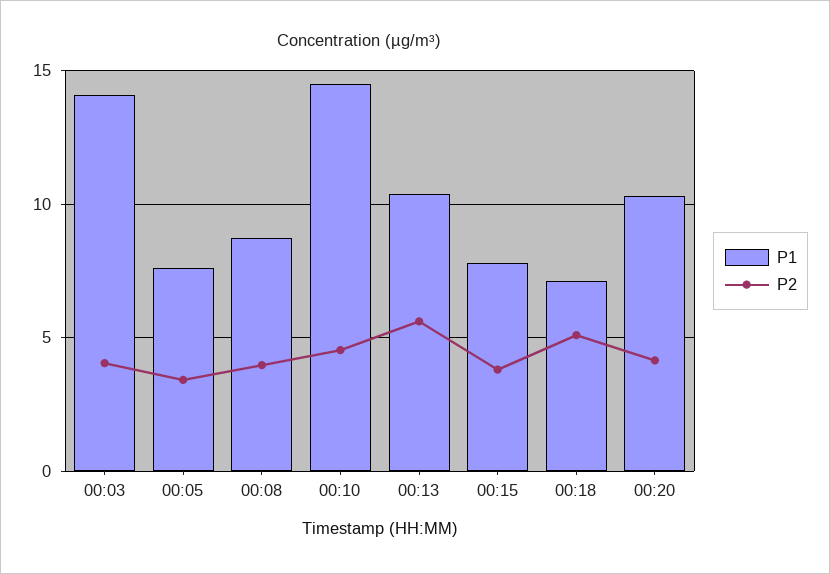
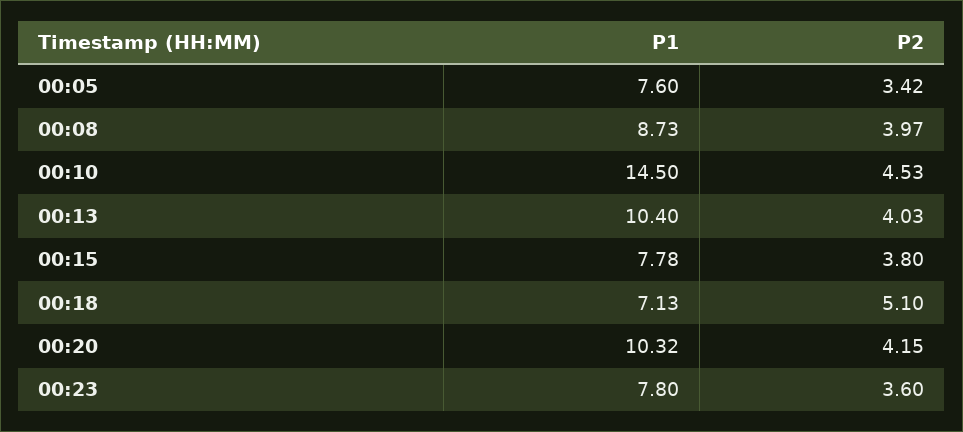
P1, 00:03: 14 -> none
P2, 00:03: 4 -> none
P2, 00:13: 5.5 -> 4.03
P1, 00:23: none -> 7.8
P2, 00:23: none -> 3.6

